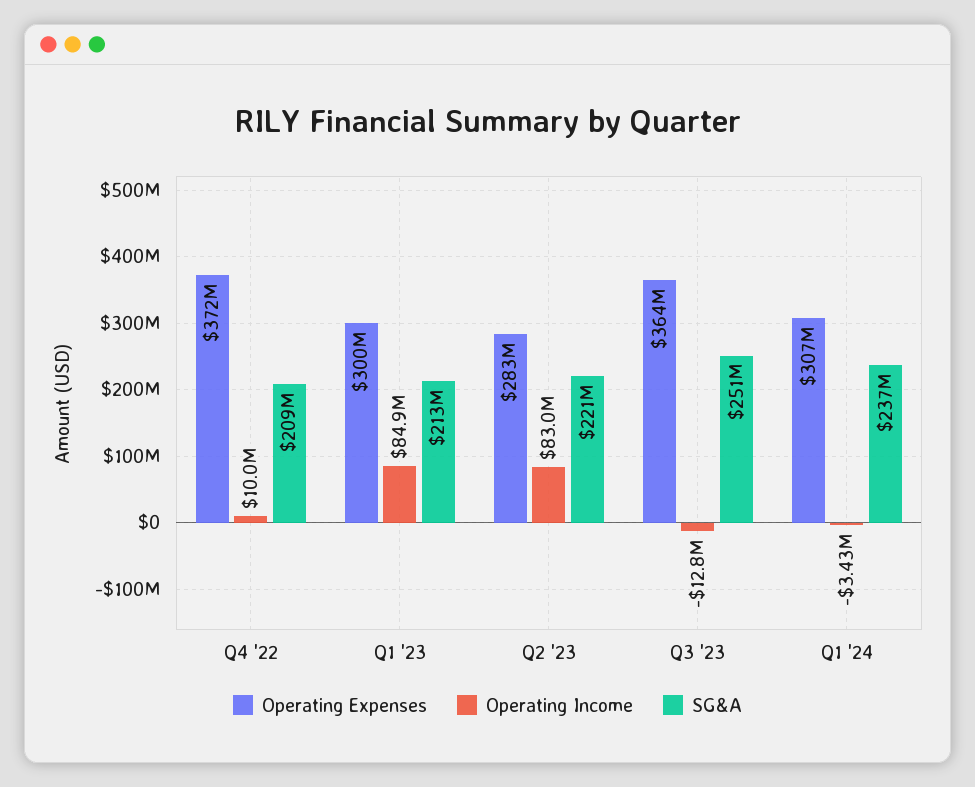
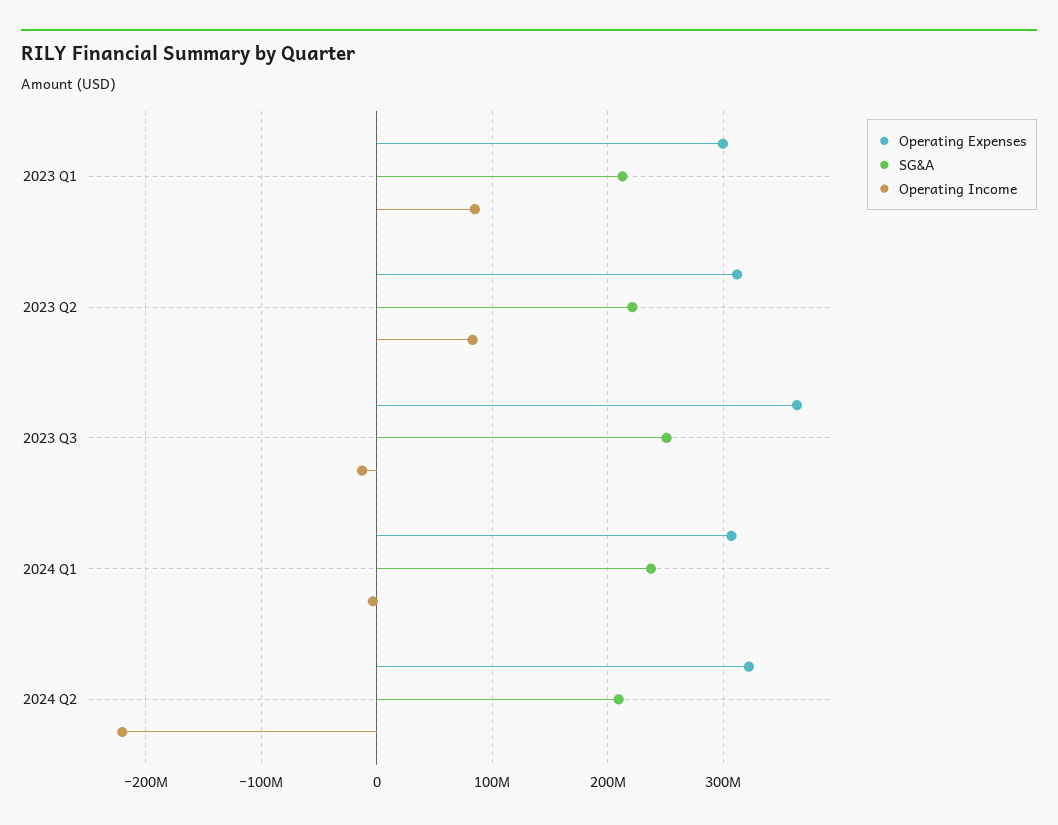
Operating Expenses, Q4 '22: 372000000 -> none
Operating Income, Q4 '22: 10000000 -> none
SG&A, Q4 '22: 209000000 -> none
Operating Expenses, Q2 '23: 283000000 -> 310000000
Operating Expenses, 2024 Q2: none -> 320000000
SG&A, 2024 Q2: none -> 210000000
Operating Income, 2024 Q2: none -> -220000000

